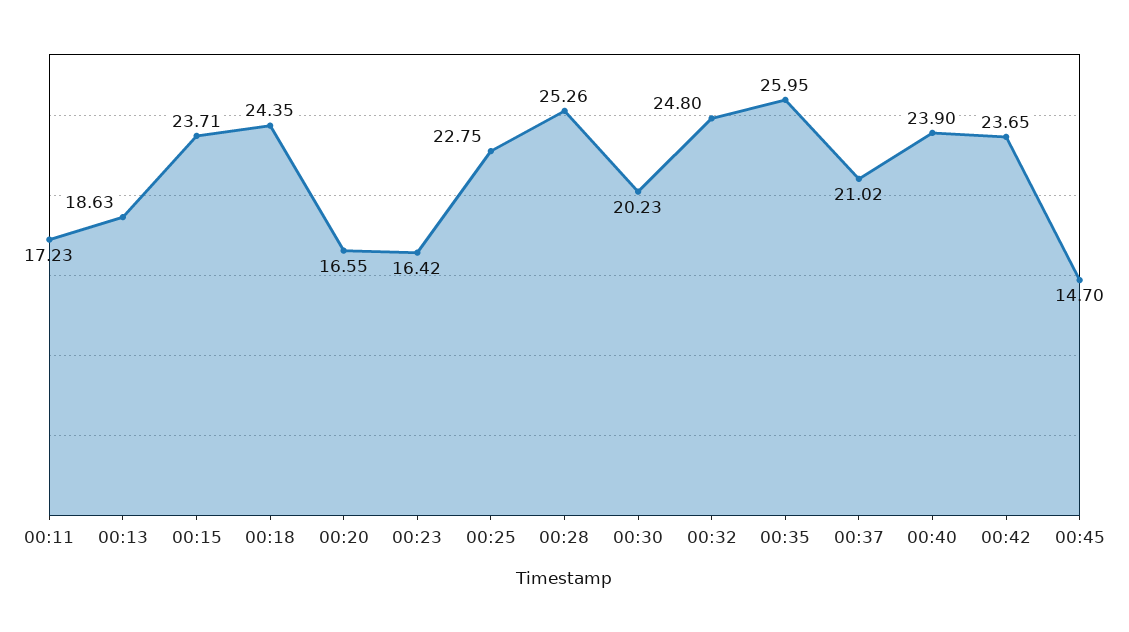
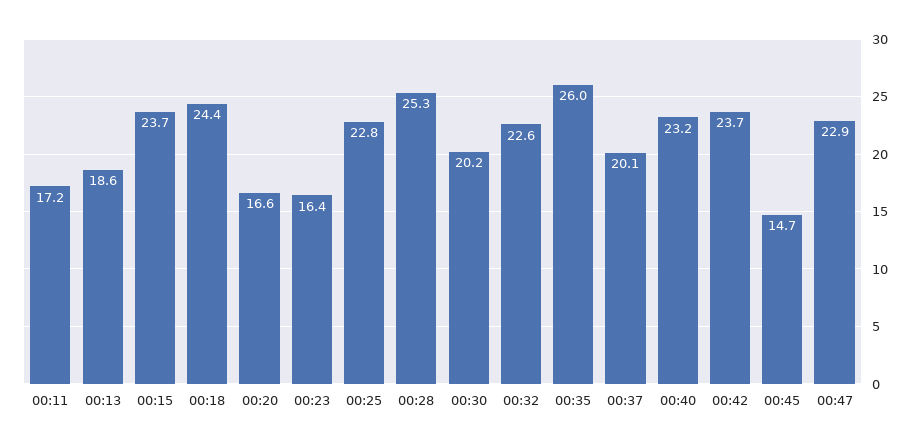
00:32: 24.8 -> 22.6
00:37: 21.02 -> 20.1
00:40: 23.9 -> 23.2
00:47: none -> 22.9

